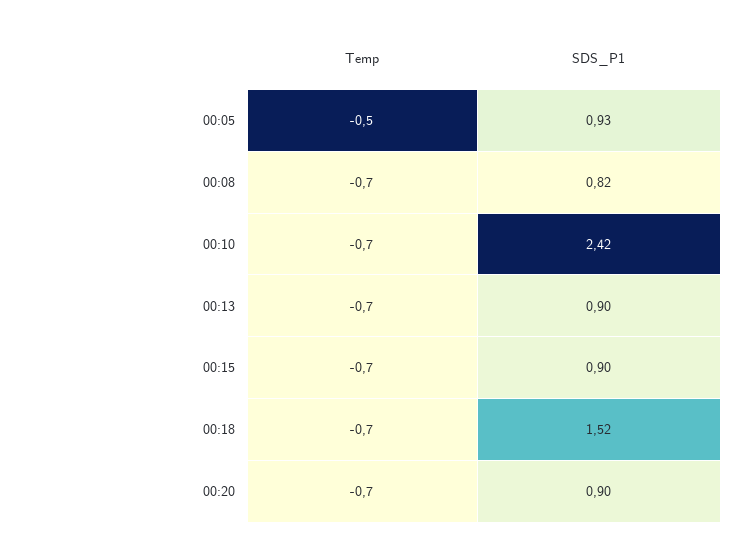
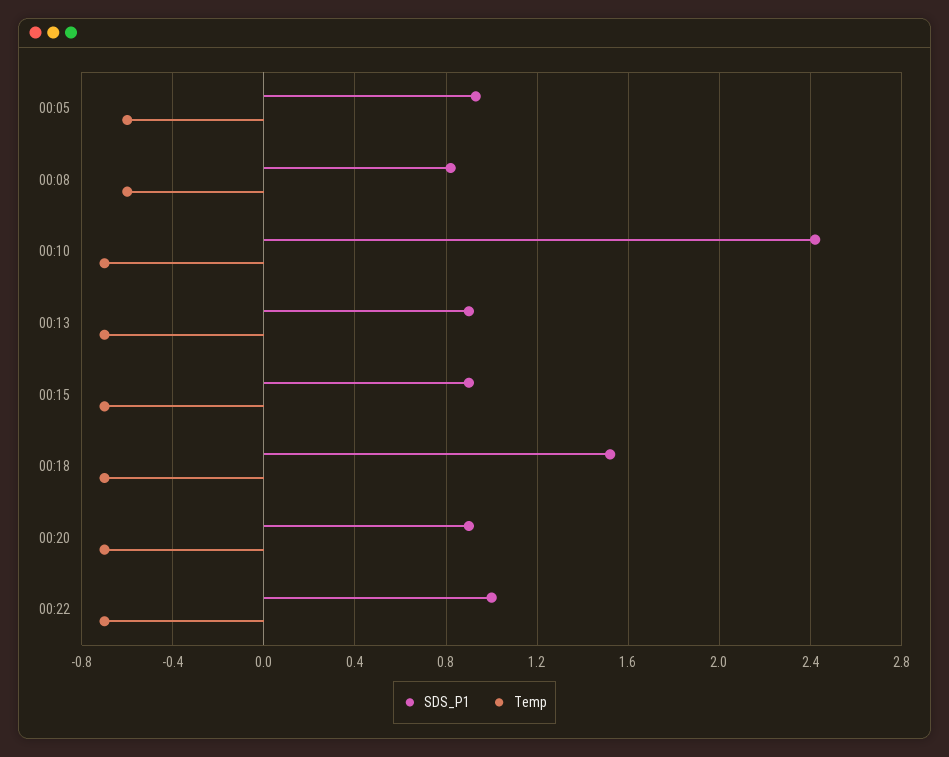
Temp, 00:05: -0.5 -> -0.6
Temp, 00:08: -0.7 -> -0.6
SDS_P1, 00:22: none -> 1
Temp, 00:22: none -> -0.7

